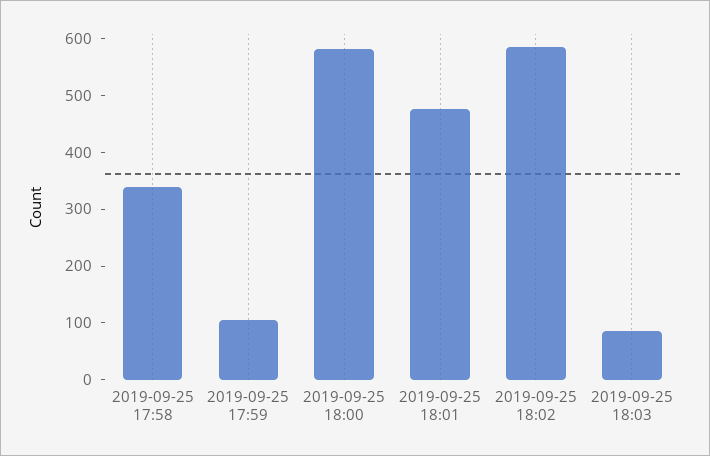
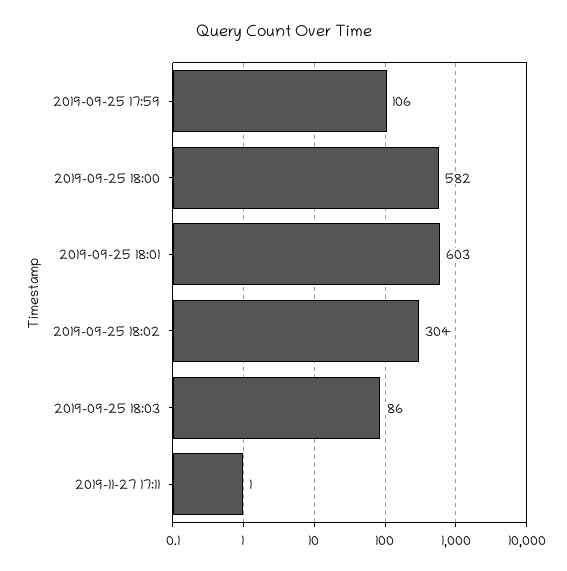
2019-09-25 17:58: 340 -> none
2019-09-25 18:01: 480 -> 603
2019-09-25 18:02: 580 -> 304
2019-11-27 17:11: none -> 1

